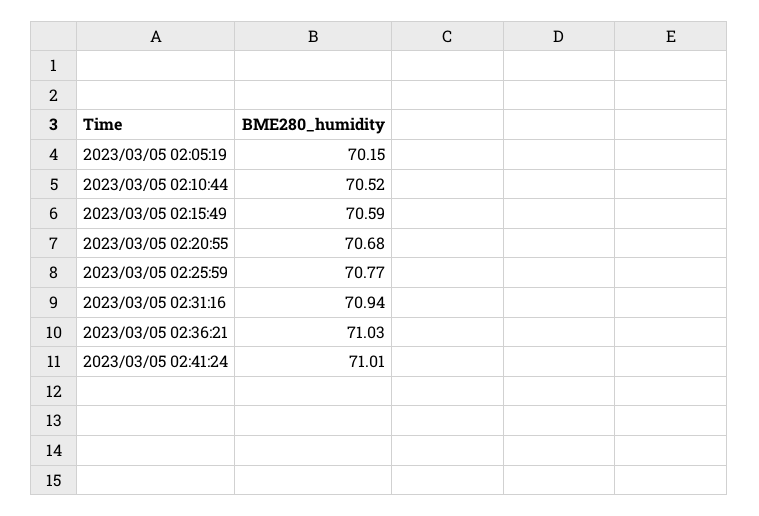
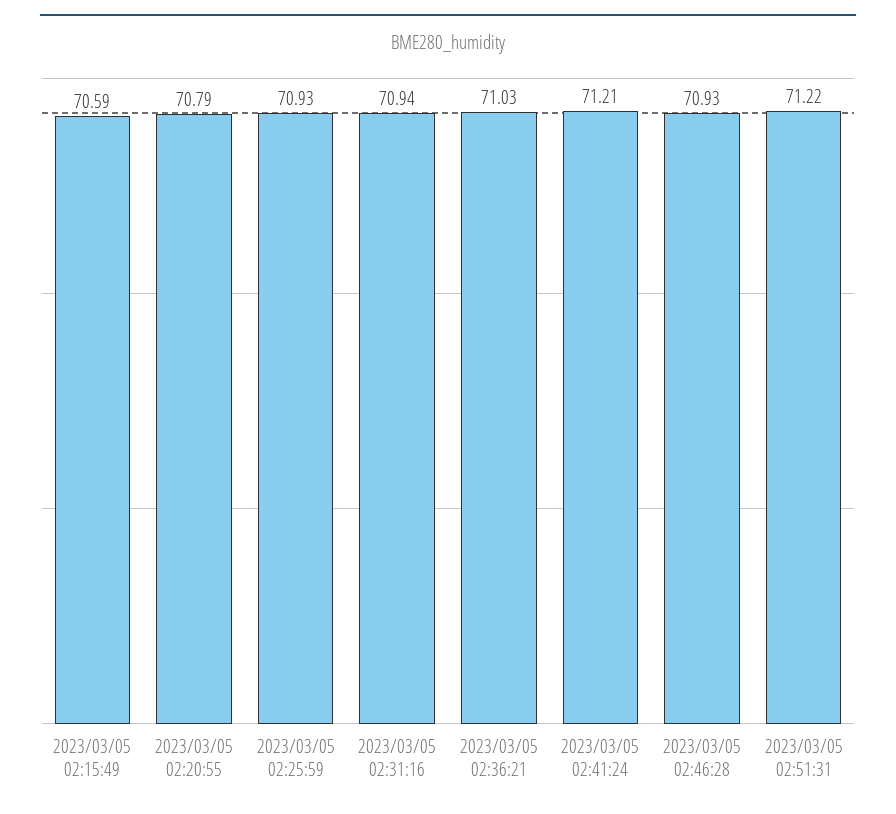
2023/03/05 02:05:19: 70.15 -> none
2023/03/05 02:10:44: 70.52 -> none
2023/03/05 02:20:55: 70.68 -> 70.79
2023/03/05 02:25:59: 70.77 -> 70.93
2023/03/05 02:41:24: 71.01 -> 71.21
2023/03/05 02:46:28: none -> 70.93
2023/03/05 02:51:31: none -> 71.22

